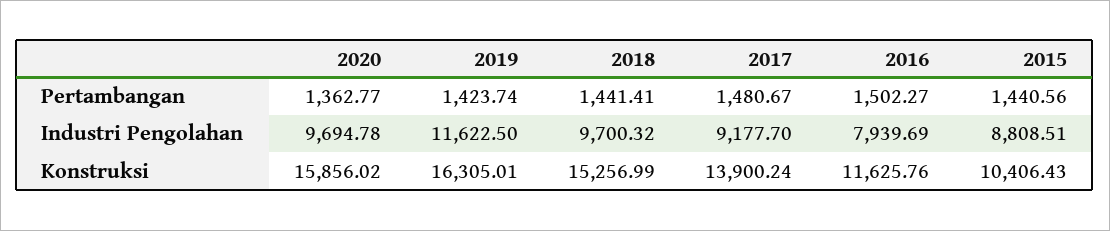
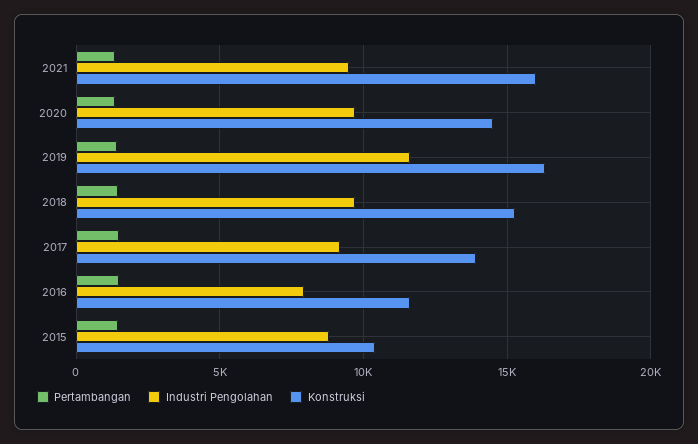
Konstruksi, 2020: 15856.02 -> 14500
Pertambangan, 2021: none -> 1500
Industri Pengolahan, 2021: none -> 9500
Konstruksi, 2021: none -> 16000

